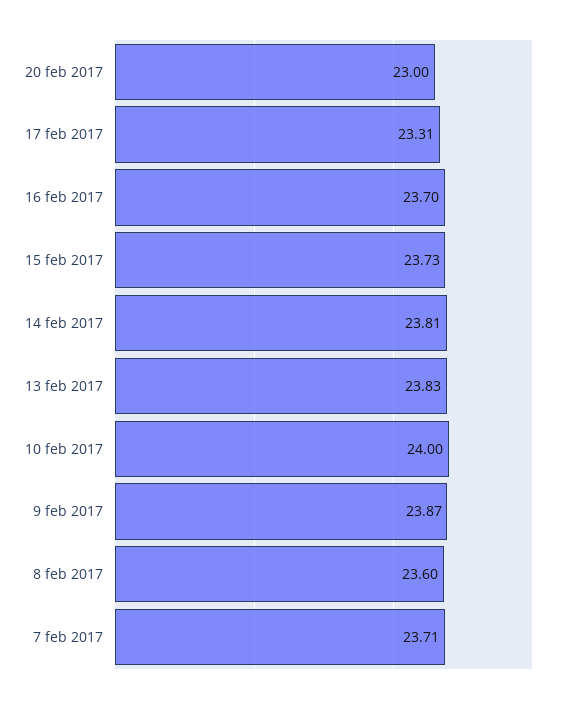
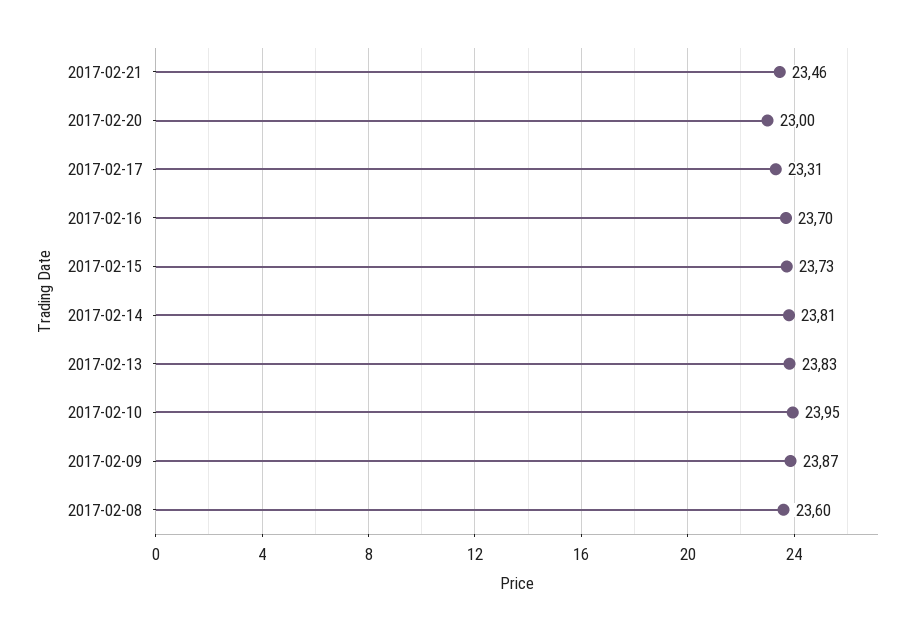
10 feb 2017: 24 -> 23.95
7 feb 2017: 23.71 -> none
2017-02-21: none -> 23.46

